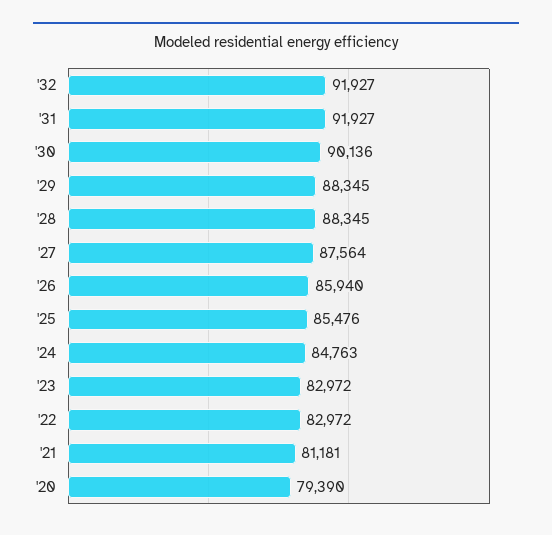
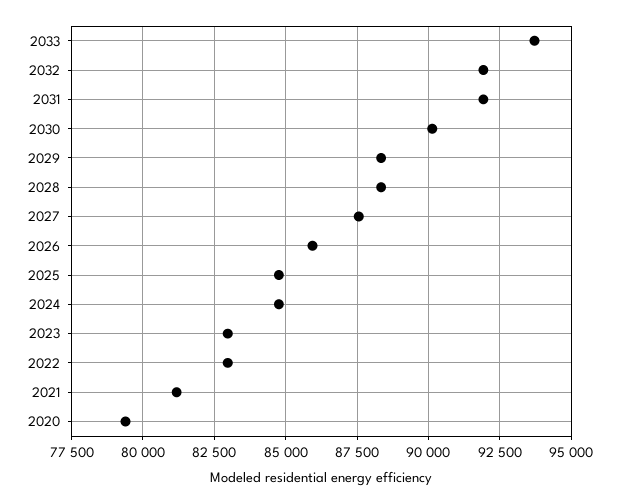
'25: 85476 -> 84750
2033: none -> 93750

